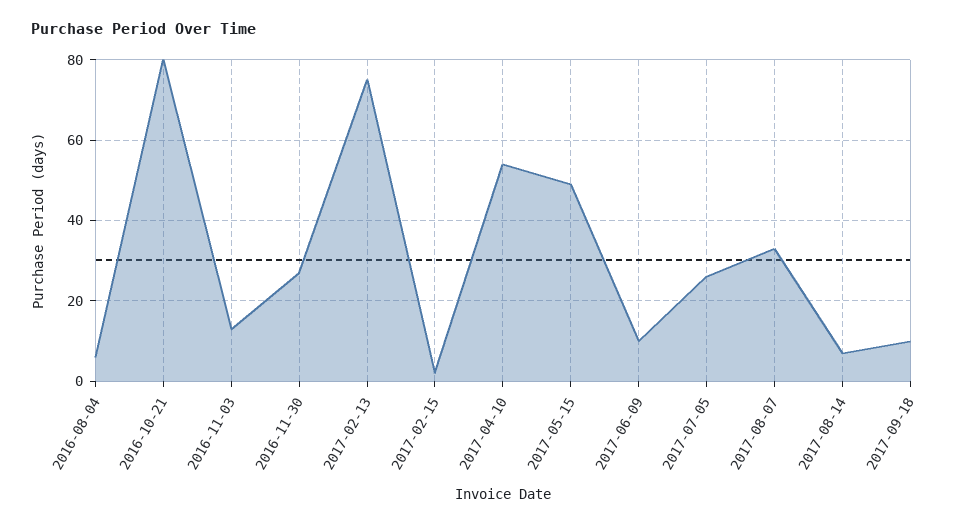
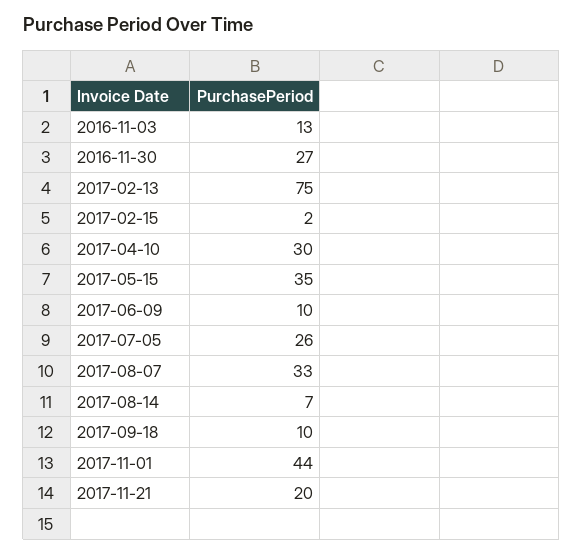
2016-08-04: 5 -> none
2016-10-21: 80 -> none
2017-04-10: 55 -> 30
2017-05-15: 50 -> 35
2017-11-01: none -> 44
2017-11-21: none -> 20

